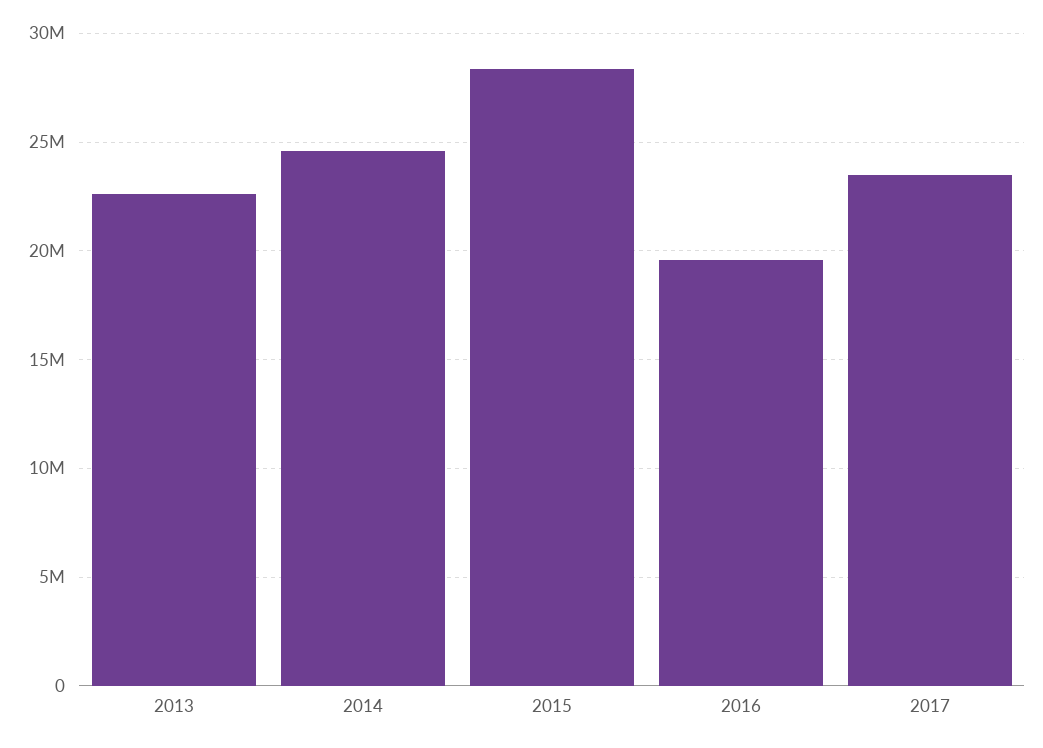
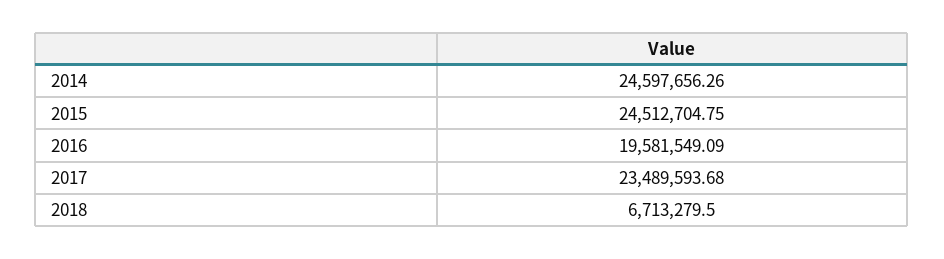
2013: 22500000 -> none
2015: 28500000 -> 24512704.75
2018: none -> 6713279.5

